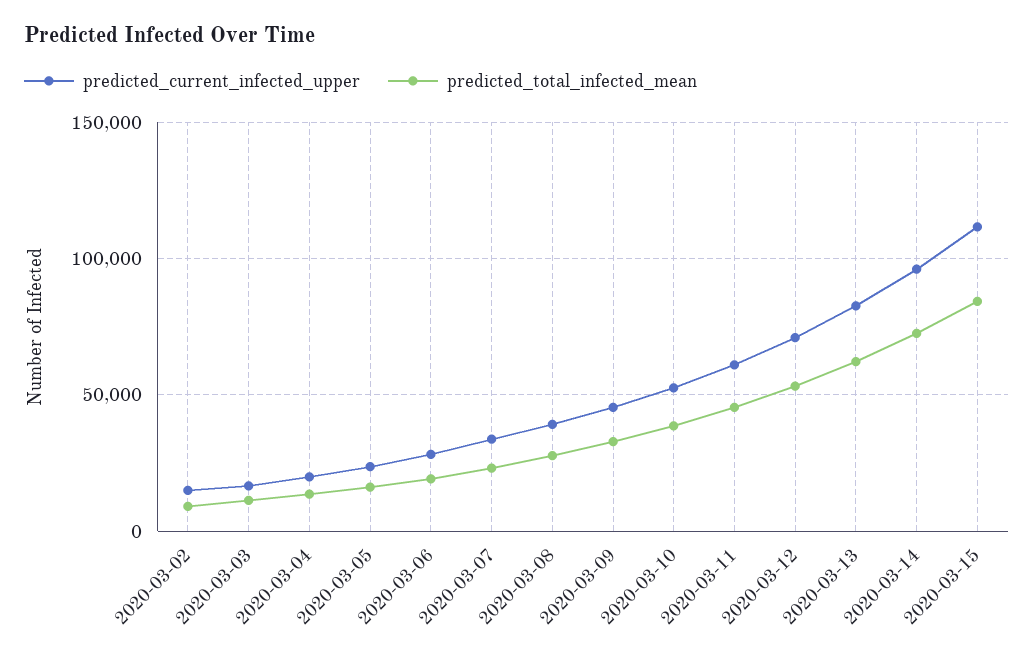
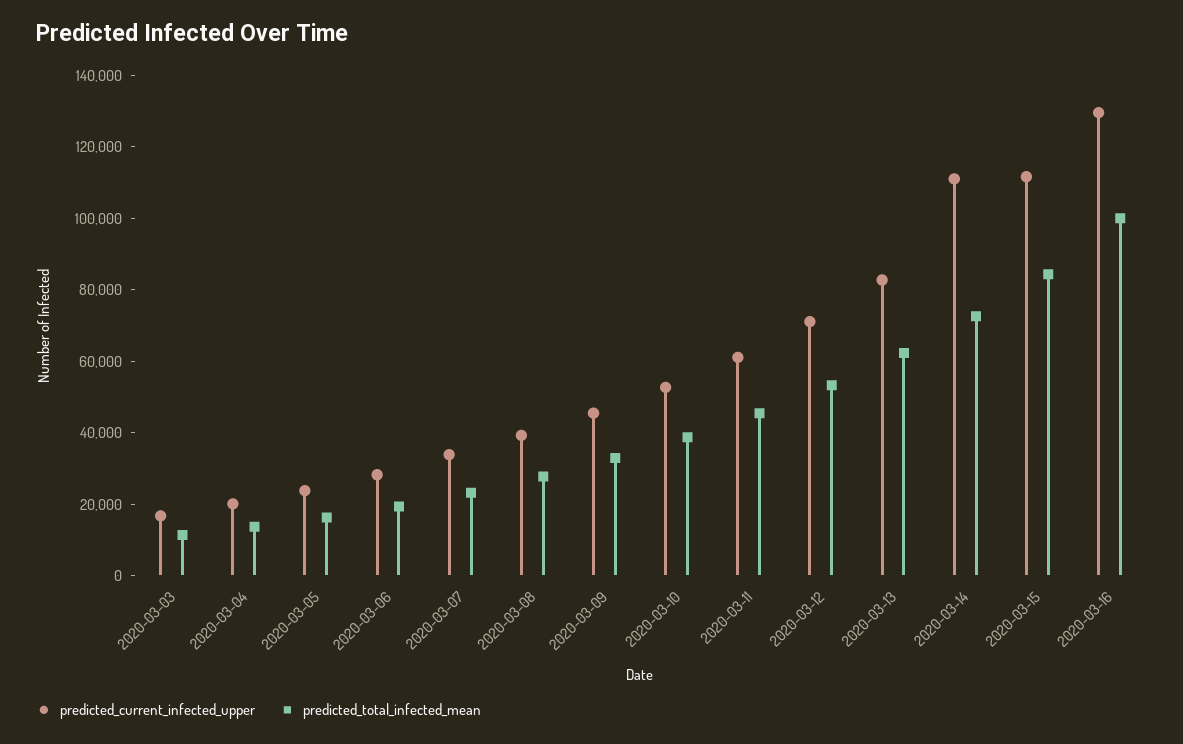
predicted_current_infected_upper, 2020-03-02: 15000 -> none
predicted_total_infected_mean, 2020-03-02: 10000 -> none
predicted_current_infected_upper, 2020-03-14: 95000 -> 110000
predicted_current_infected_upper, 2020-03-16: none -> 130000
predicted_total_infected_mean, 2020-03-16: none -> 100000

